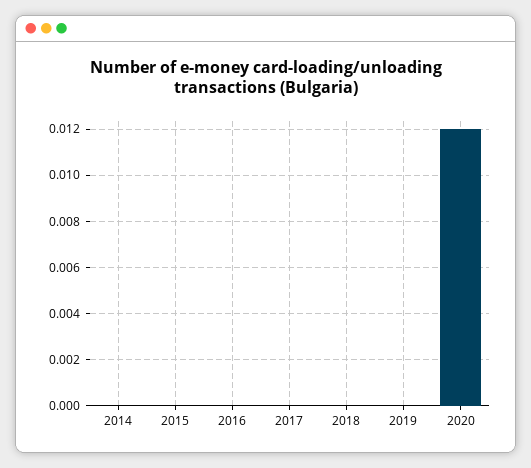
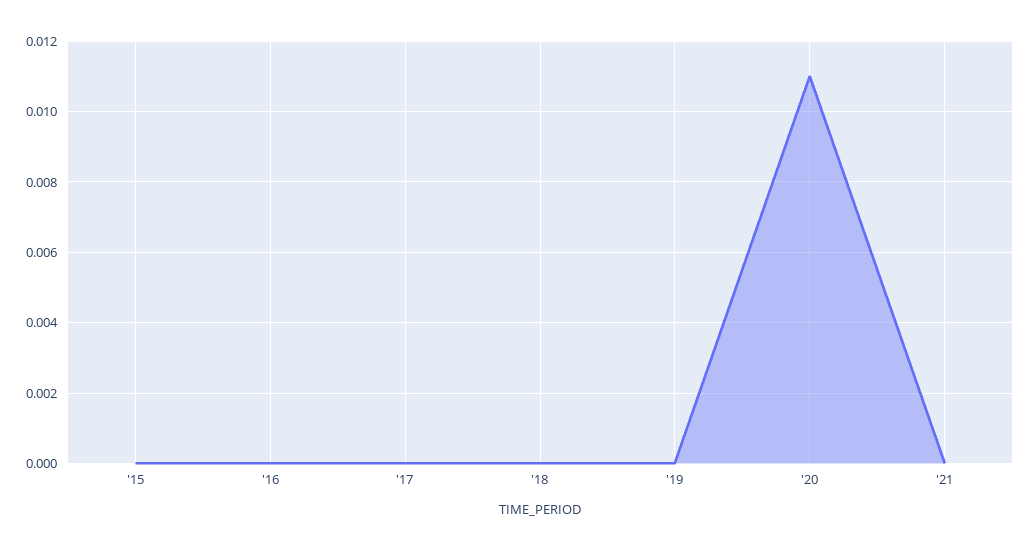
2014: 0 -> none
2020: 0.012 -> 0.011
'21: none -> 0

